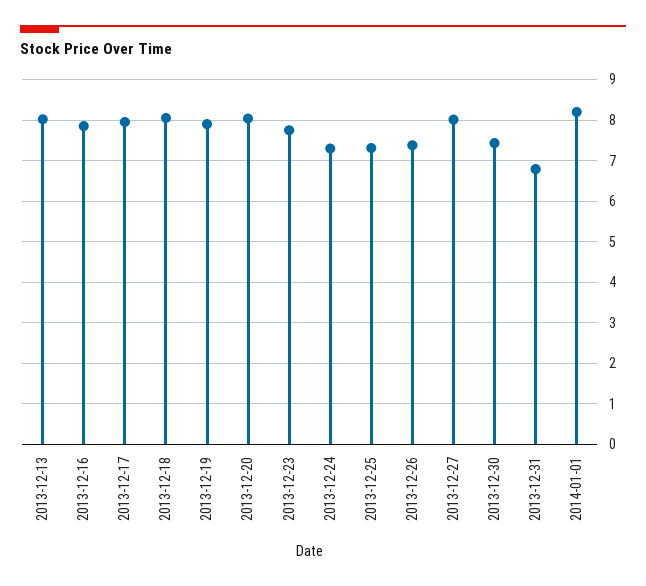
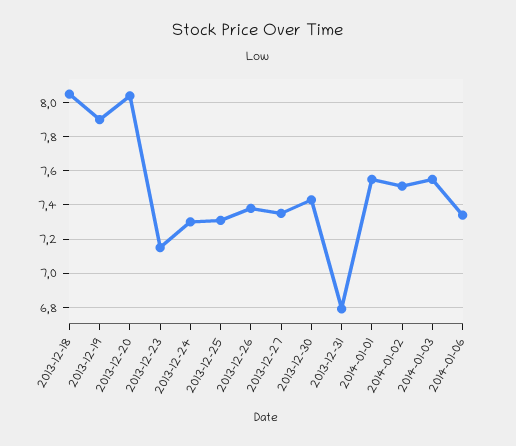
2013-12-13: 8 -> none
2013-12-16: 7.8 -> none
2013-12-17: 8 -> none
2013-12-23: 7.8 -> 7.15
2013-12-27: 8 -> 7.35
2014-01-01: 8.2 -> 7.55
2014-01-02: none -> 7.5
2014-01-03: none -> 7.55
2014-01-06: none -> 7.35

